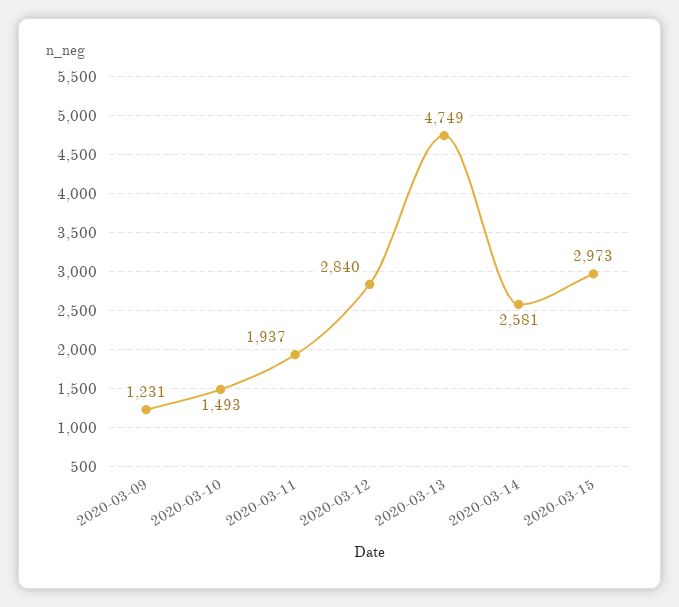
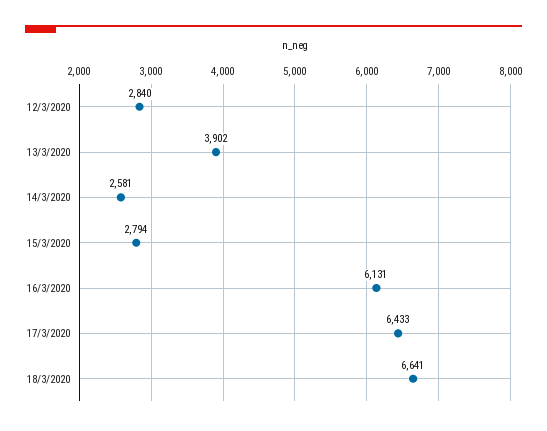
2020-03-09: 1231 -> none
2020-03-10: 1493 -> none
2020-03-11: 1937 -> none
2020-03-13: 4749 -> 3902
2020-03-15: 2973 -> 2794
16/3/2020: none -> 6131
17/3/2020: none -> 6433
18/3/2020: none -> 6641

